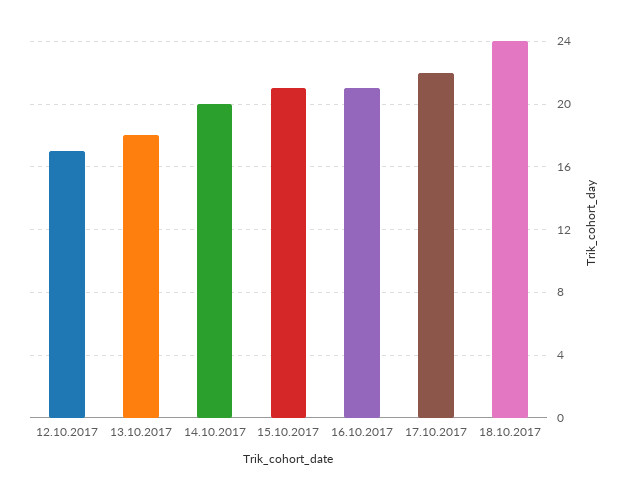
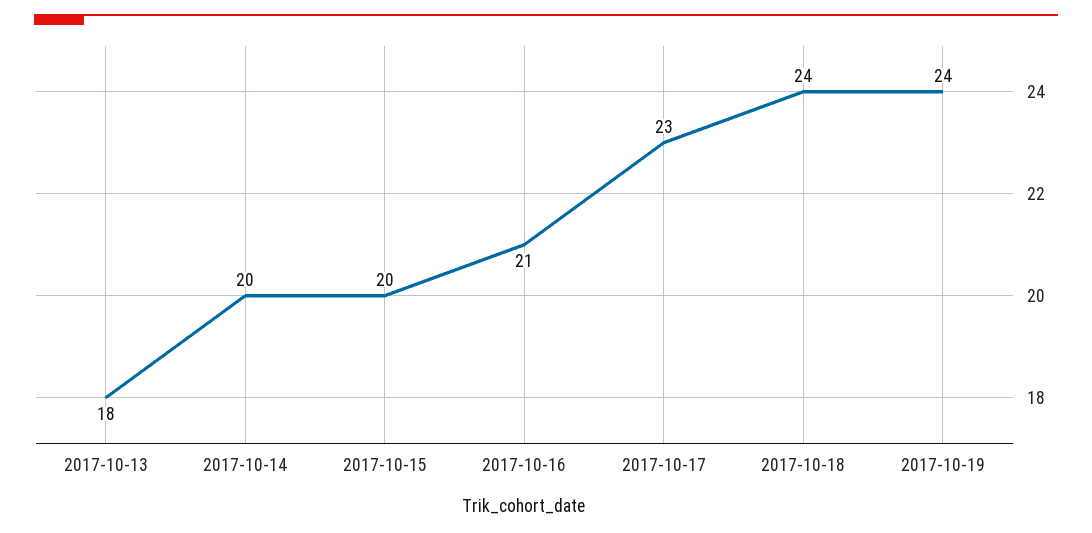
12.10.2017: 17 -> none
15.10.2017: 21 -> 20
17.10.2017: 22 -> 23
2017-10-19: none -> 24

